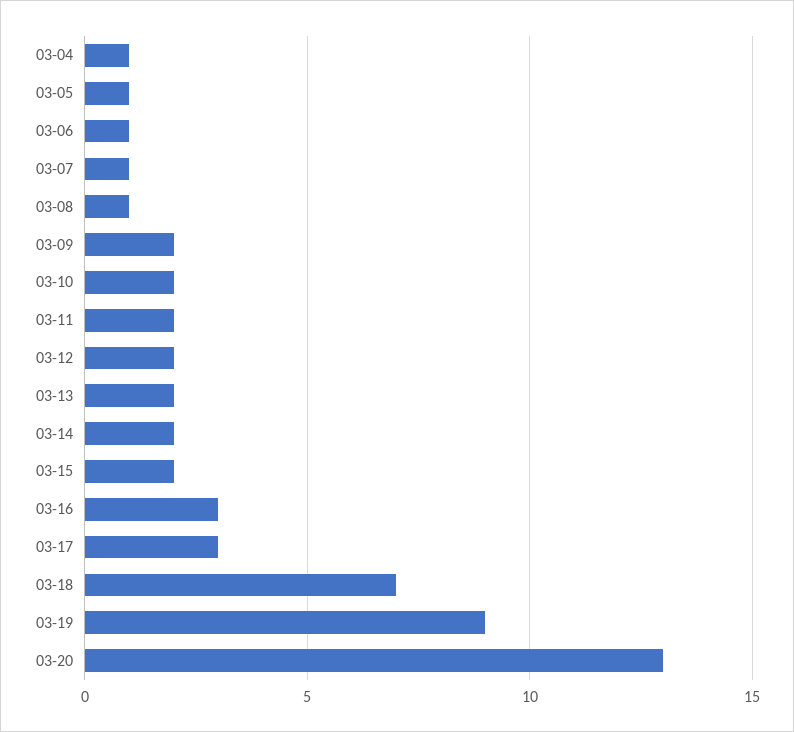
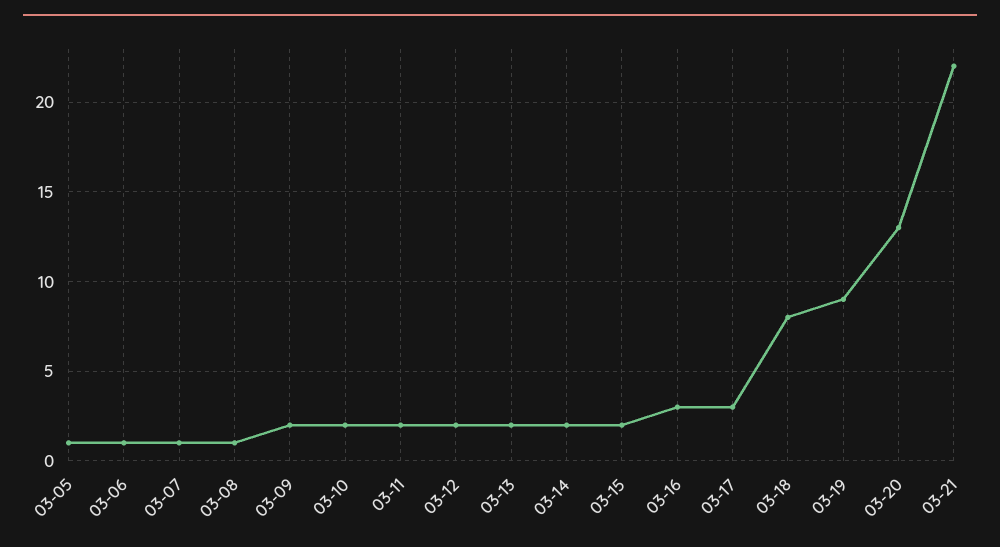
03-04: 1 -> none
03-18: 7 -> 8
03-21: none -> 22

